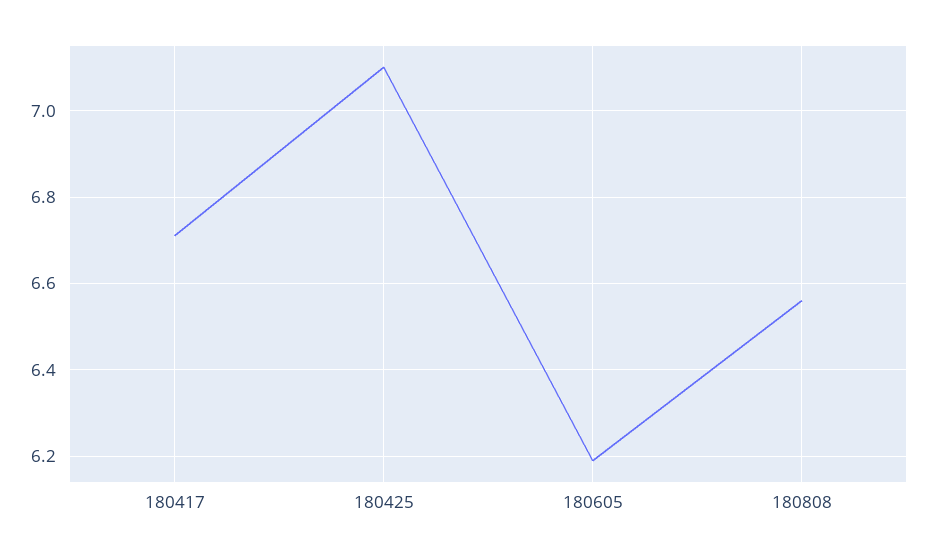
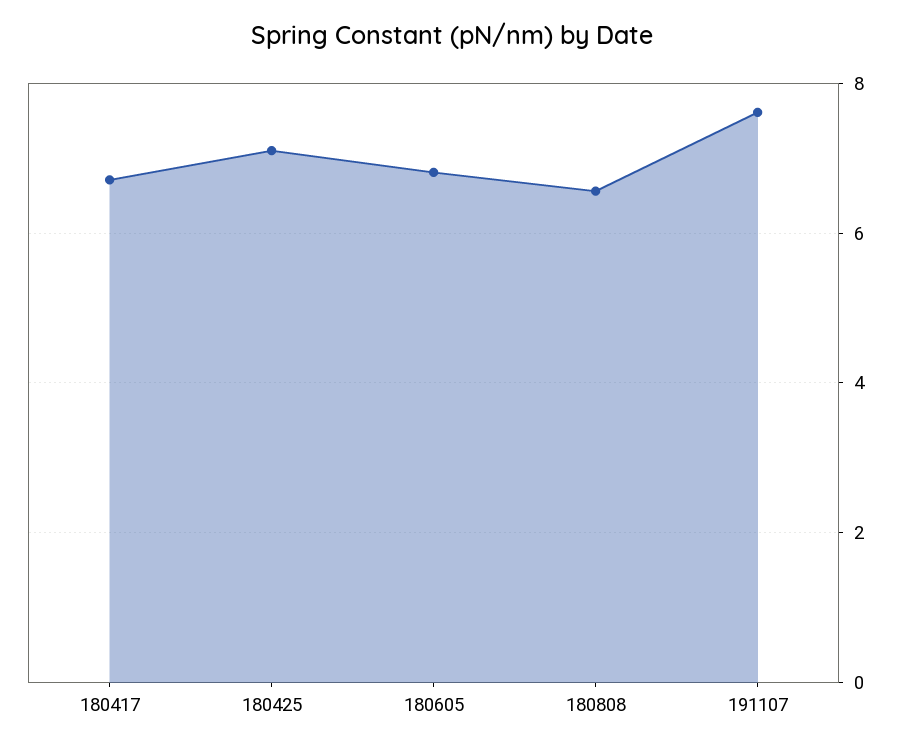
180605: 6.2 -> 6.8
191107: none -> 7.6

